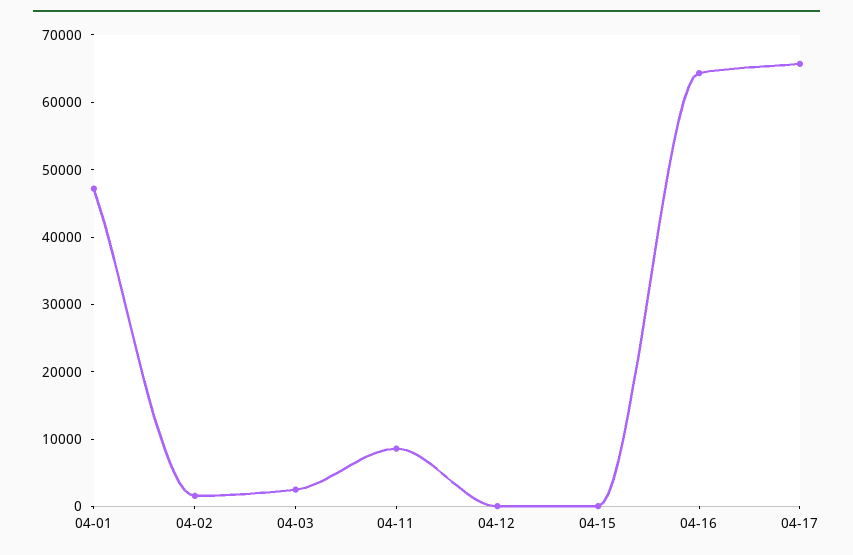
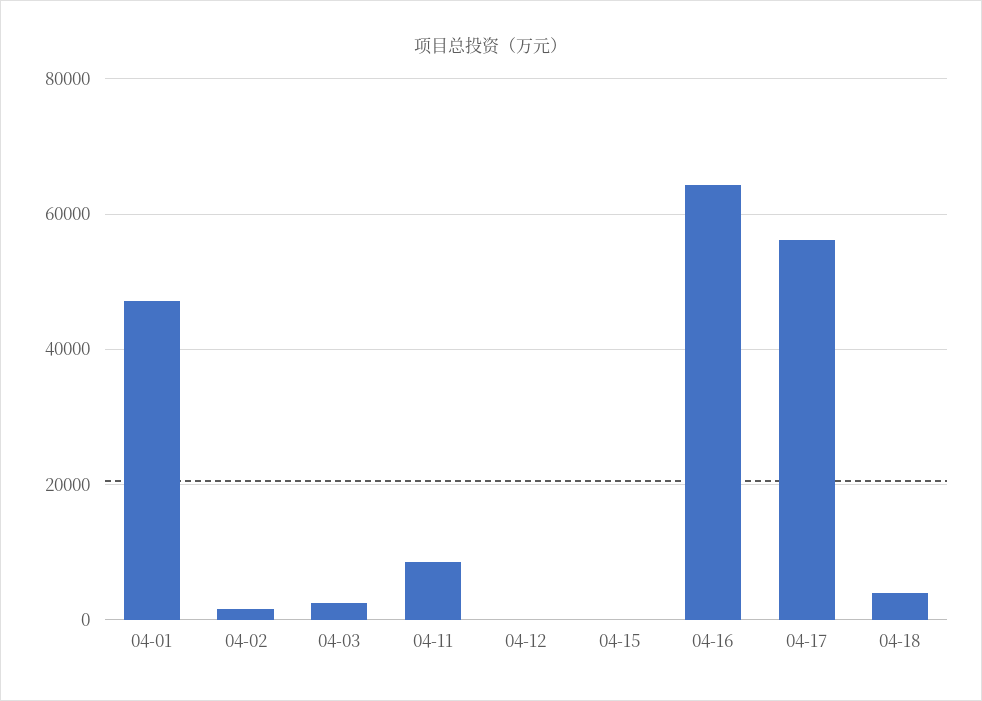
04-17: 66000 -> 56000
04-18: none -> 4000

